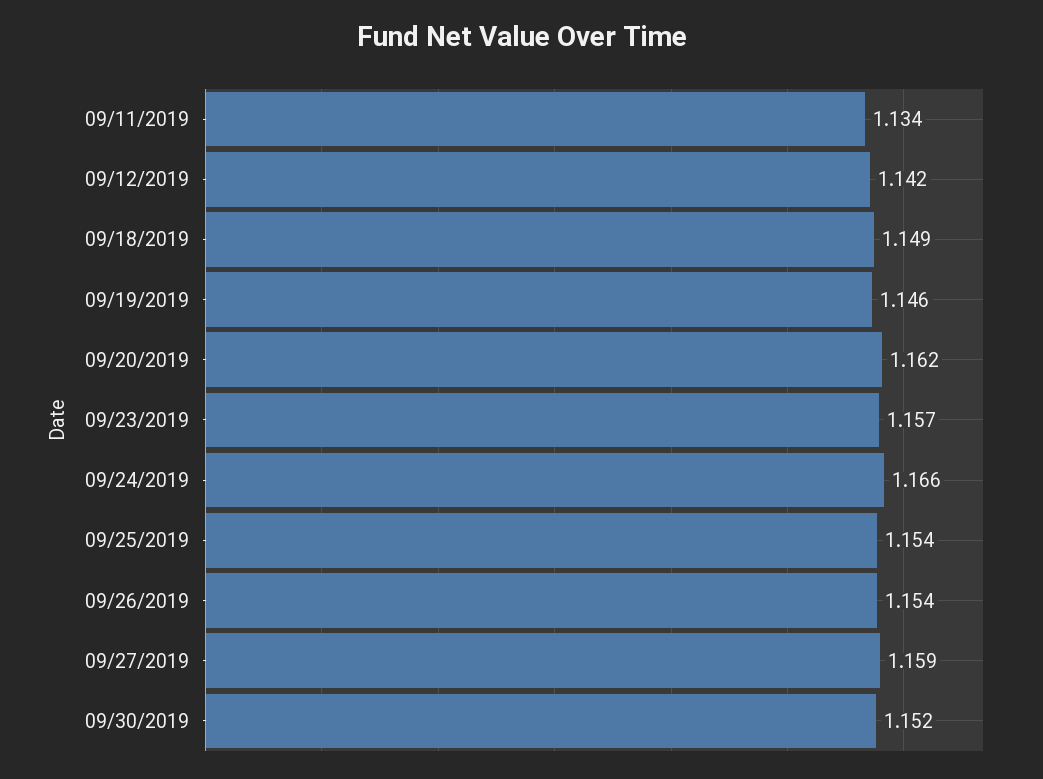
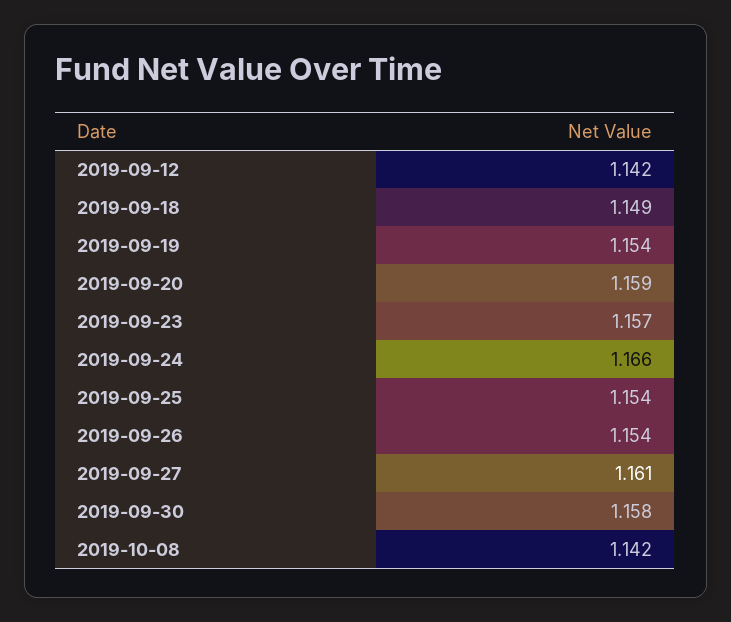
09/11/2019: 1.134 -> none
09/19/2019: 1.146 -> 1.154
09/20/2019: 1.162 -> 1.159
09/27/2019: 1.159 -> 1.161
09/30/2019: 1.152 -> 1.158
2019-10-08: none -> 1.142

